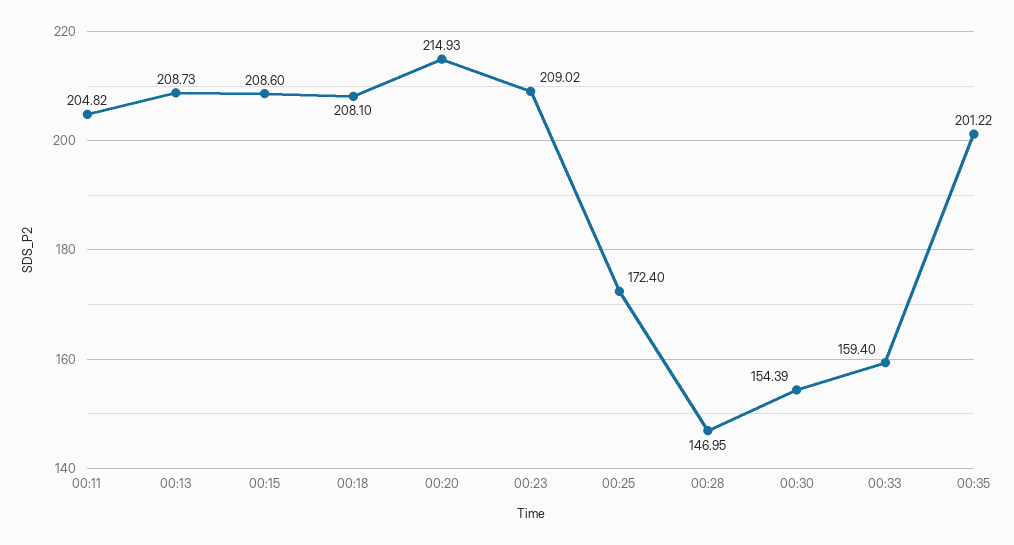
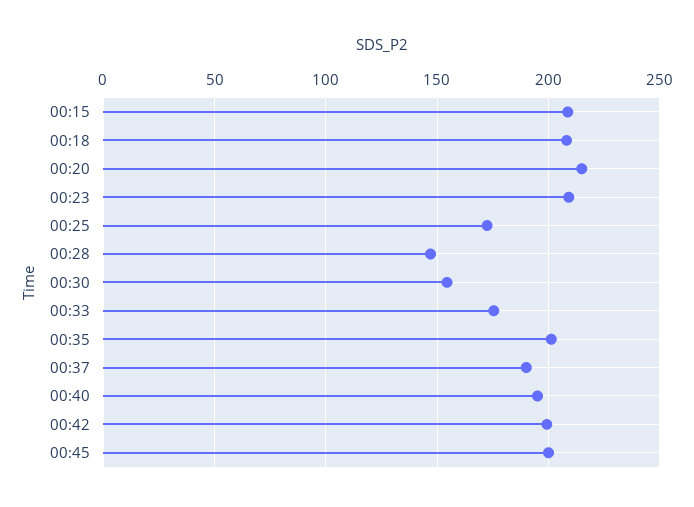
00:11: 204.82 -> none
00:13: 208.73 -> none
00:33: 159.4 -> 175
00:37: none -> 190
00:40: none -> 195
00:42: none -> 200
00:45: none -> 200

